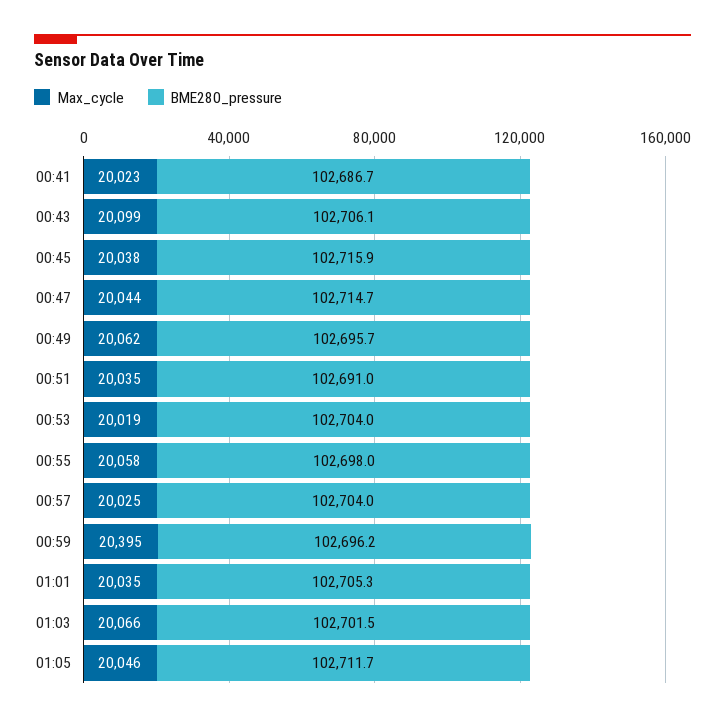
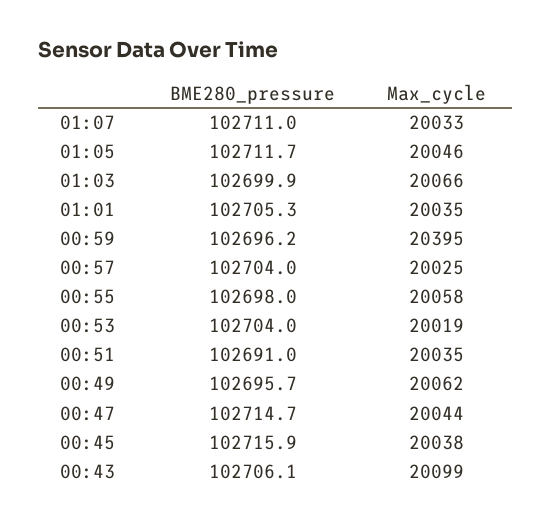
Max_cycle, 00:41: 20023 -> none
BME280_pressure, 00:41: 102686.7 -> none
BME280_pressure, 01:03: 102701.5 -> 102699.9
BME280_pressure, 01:07: none -> 102711
Max_cycle, 01:07: none -> 20033

